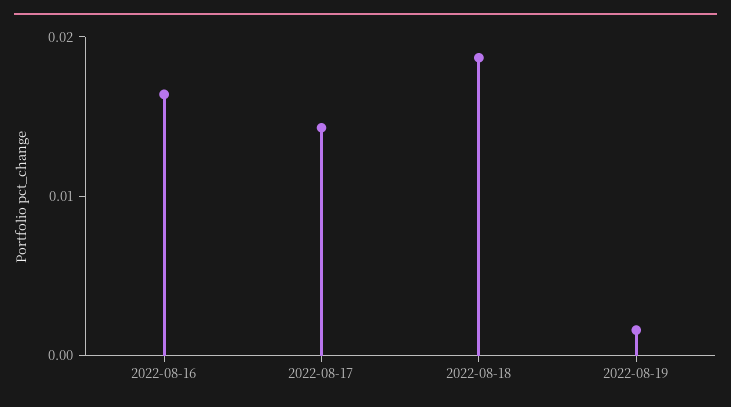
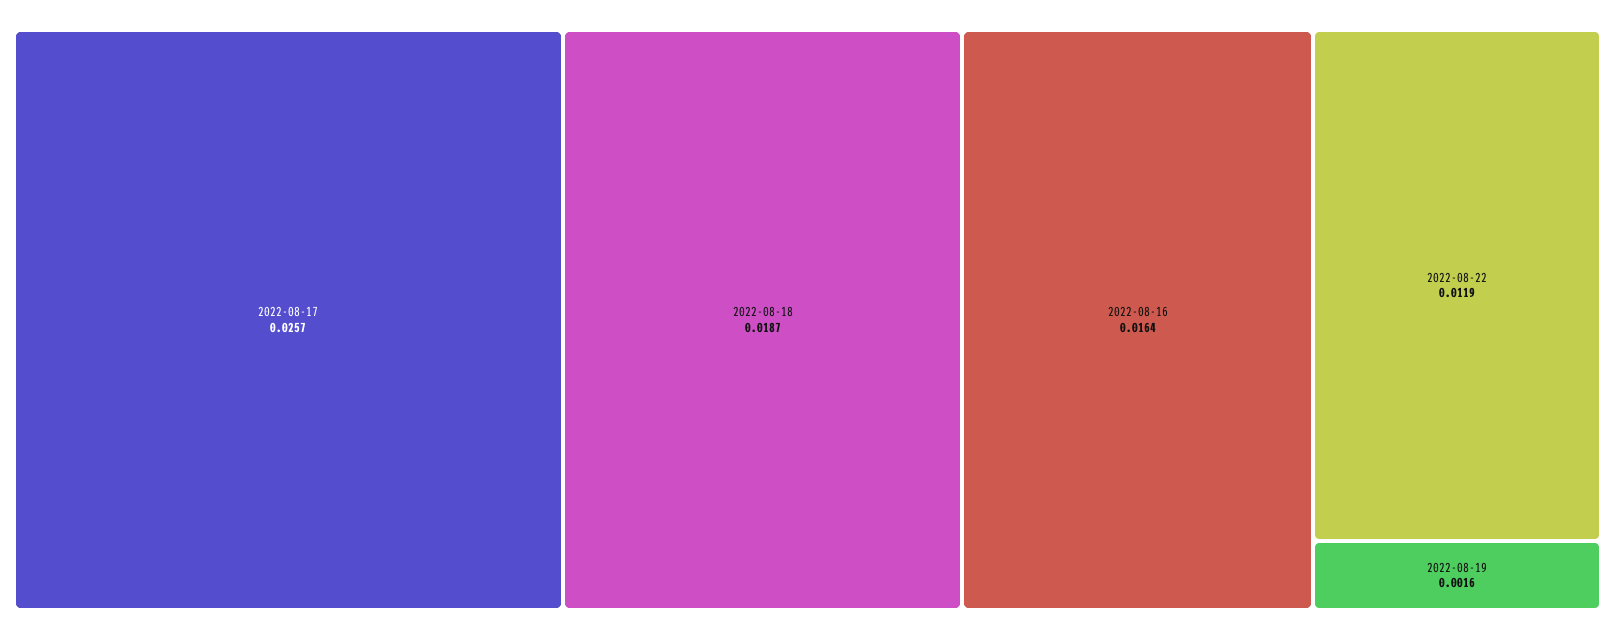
2022-08-17: 0.014 -> 0.0257
2022-08-22: none -> 0.0119

